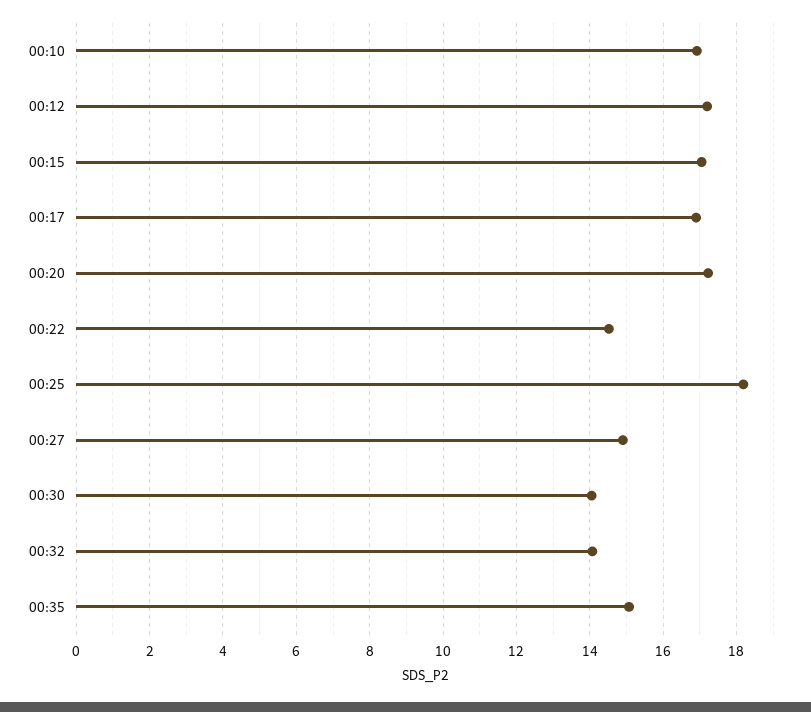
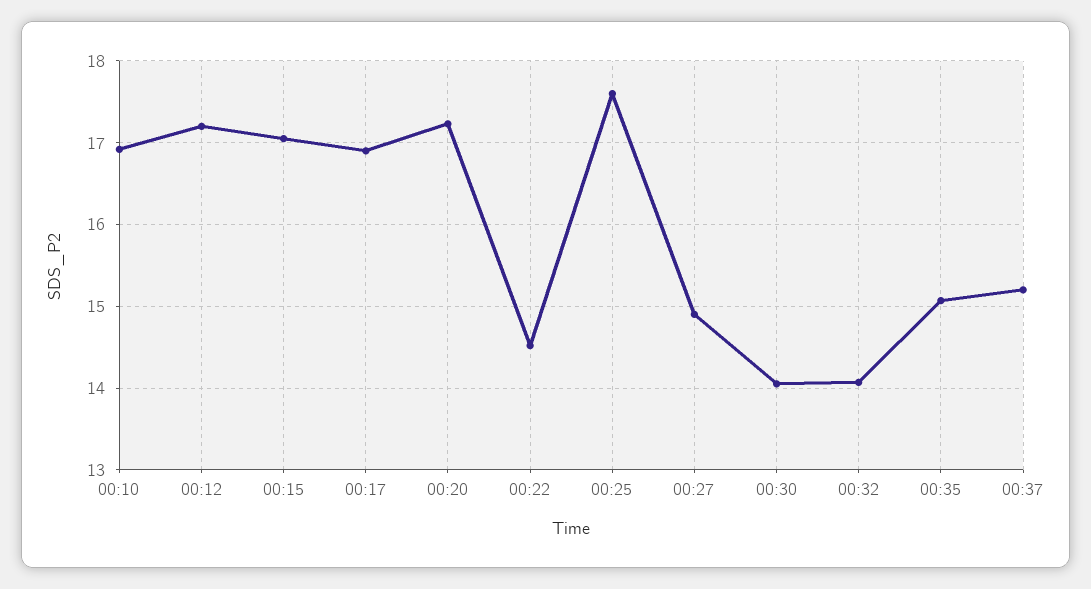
00:25: 18.2 -> 17.6
00:37: none -> 15.2

